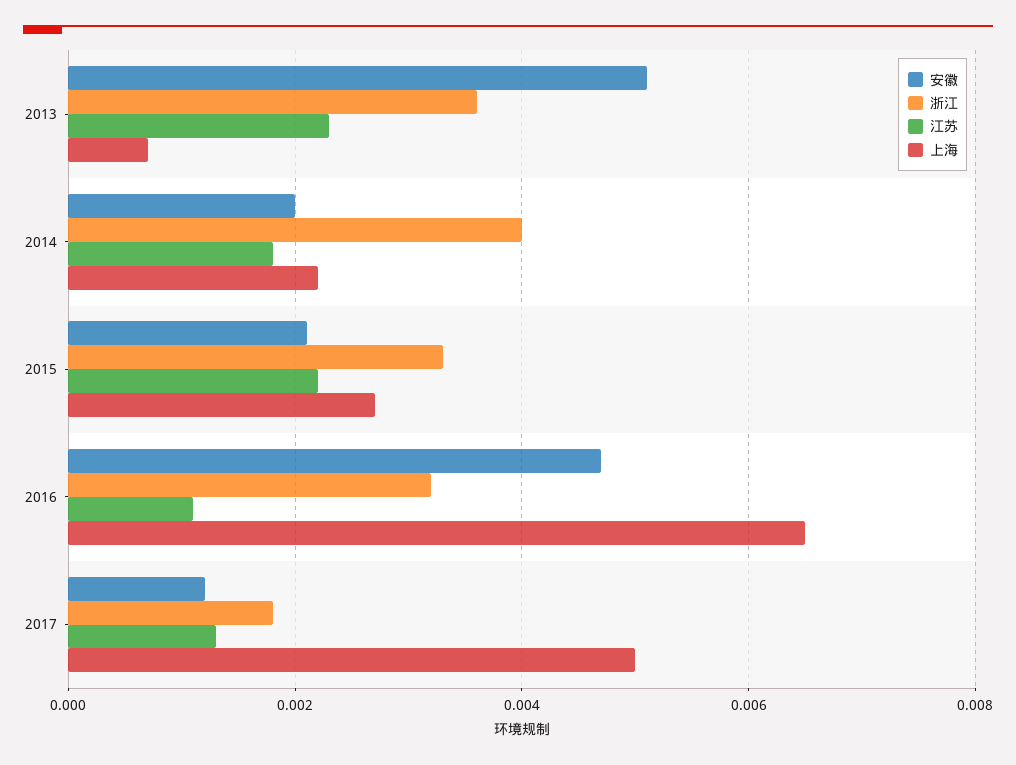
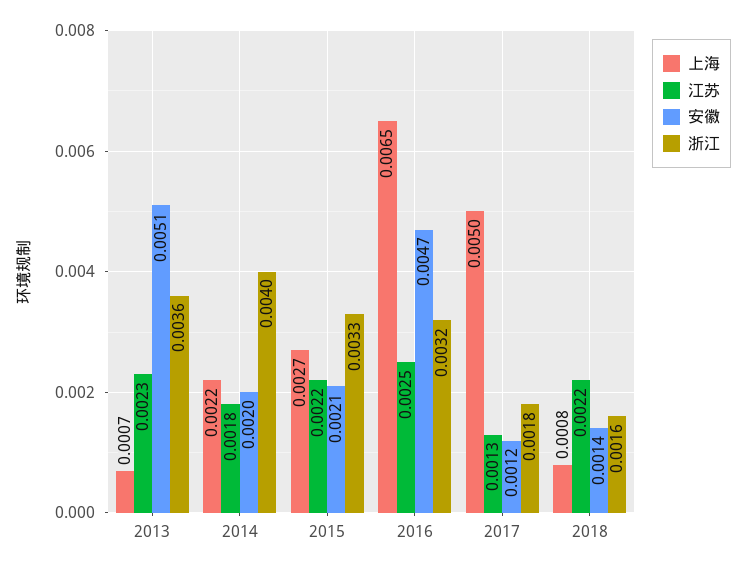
江苏, 2016: 0.001 -> 0.0025
上海, 2018: none -> 0.0008
江苏, 2018: none -> 0.0022
安徽, 2018: none -> 0.0014
浙江, 2018: none -> 0.0016

